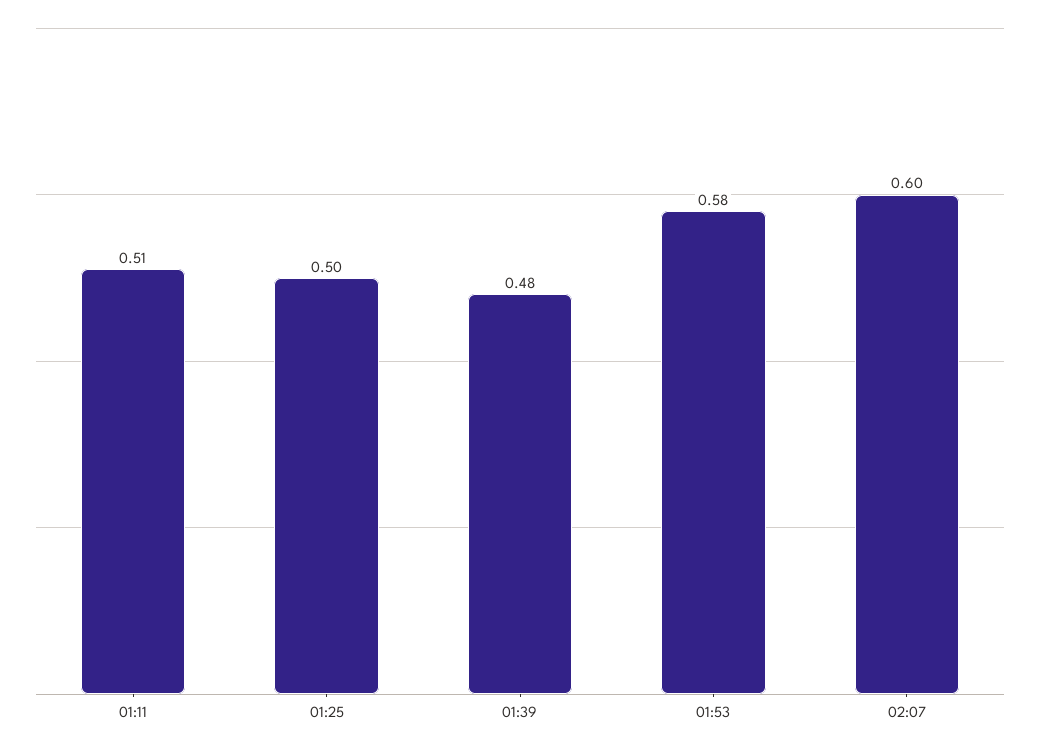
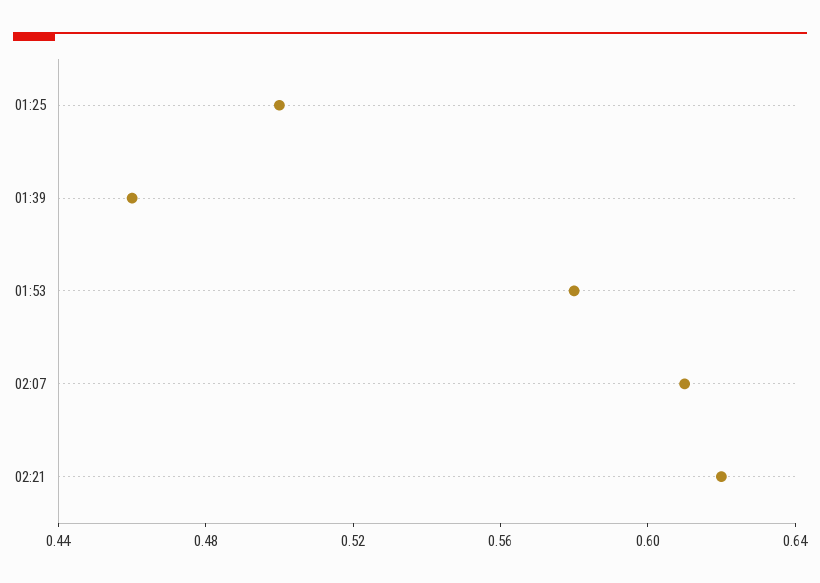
01:11: 0.51 -> none
01:39: 0.48 -> 0.46
02:07: 0.6 -> 0.61
02:21: none -> 0.62

